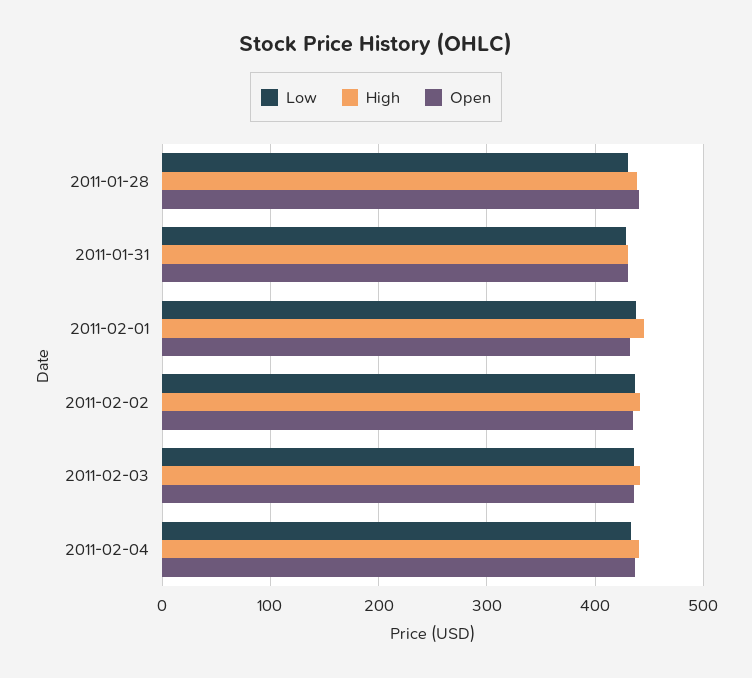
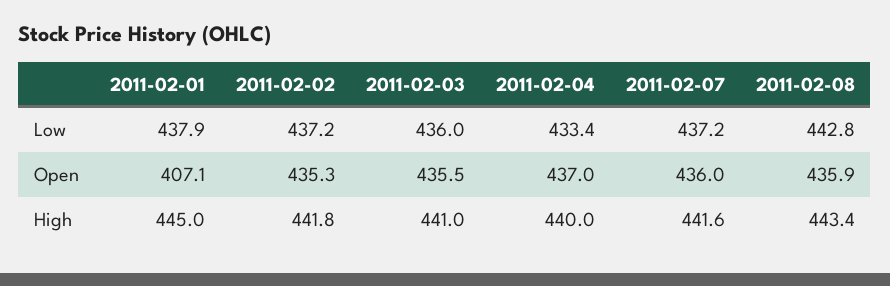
Low, 2011-01-28: 430 -> none
High, 2011-01-28: 440 -> none
Open, 2011-01-28: 440 -> none
Low, 2011-01-31: 430 -> none
High, 2011-01-31: 430 -> none
Open, 2011-01-31: 430 -> none
Open, 2011-02-01: 430 -> 407.1
Low, 2011-02-07: none -> 437.2
Low, 2011-02-08: none -> 442.8
Open, 2011-02-07: none -> 436
Open, 2011-02-08: none -> 435.9
High, 2011-02-07: none -> 441.6
High, 2011-02-08: none -> 443.4

